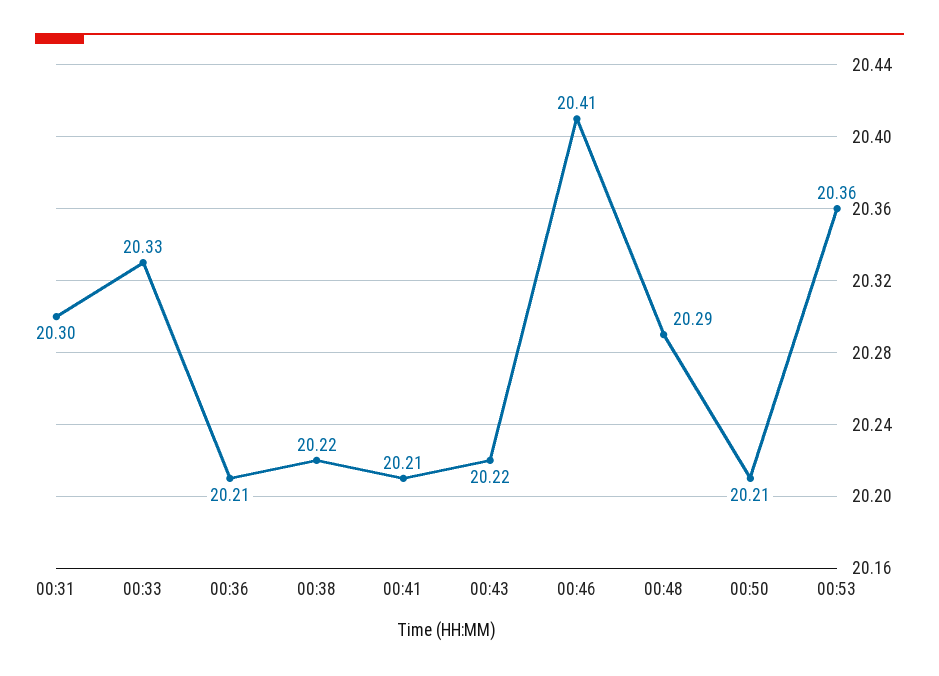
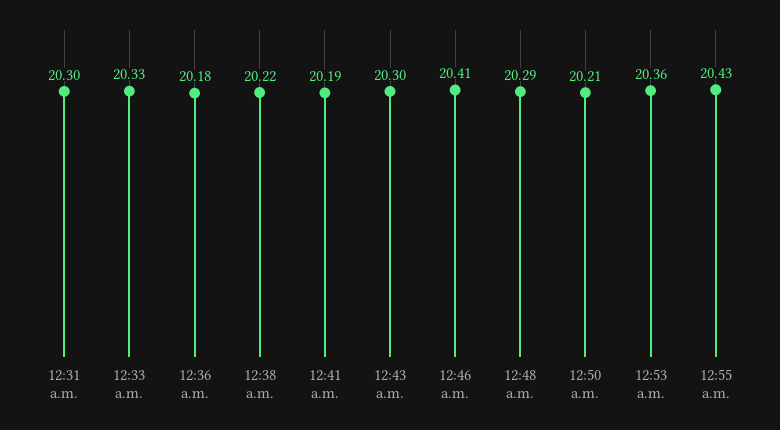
00:36: 20.21 -> 20.18
00:41: 20.21 -> 20.19
00:43: 20.22 -> 20.3
12:55 a.m.: none -> 20.43

